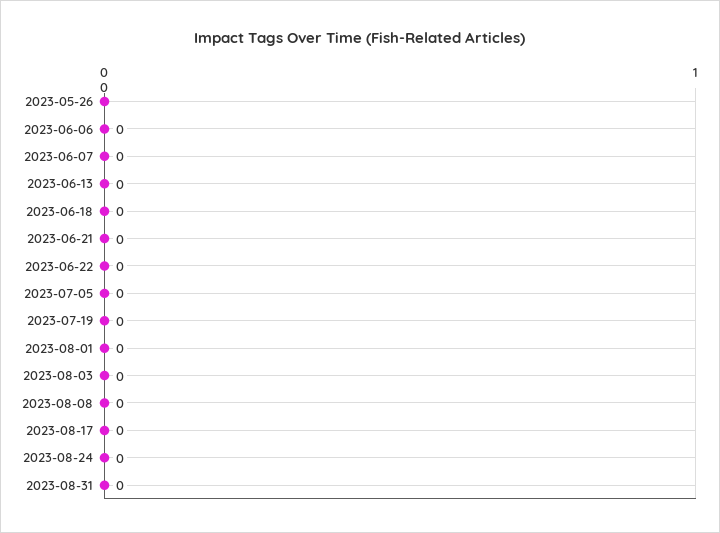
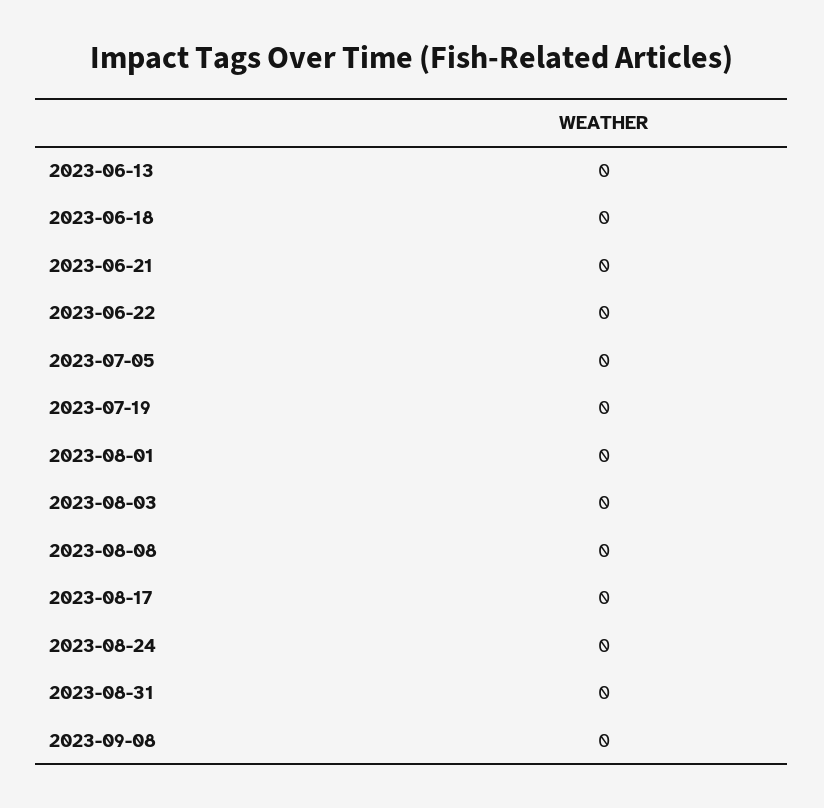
2023-05-26: 0 -> none
2023-06-06: 0 -> none
2023-06-07: 0 -> none
2023-09-08: none -> 0

